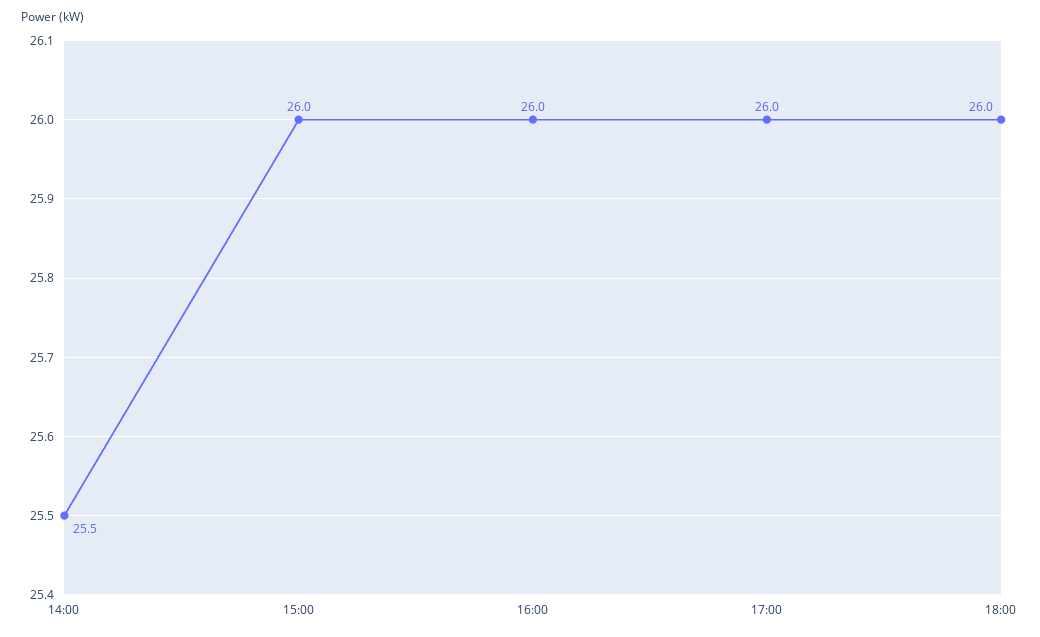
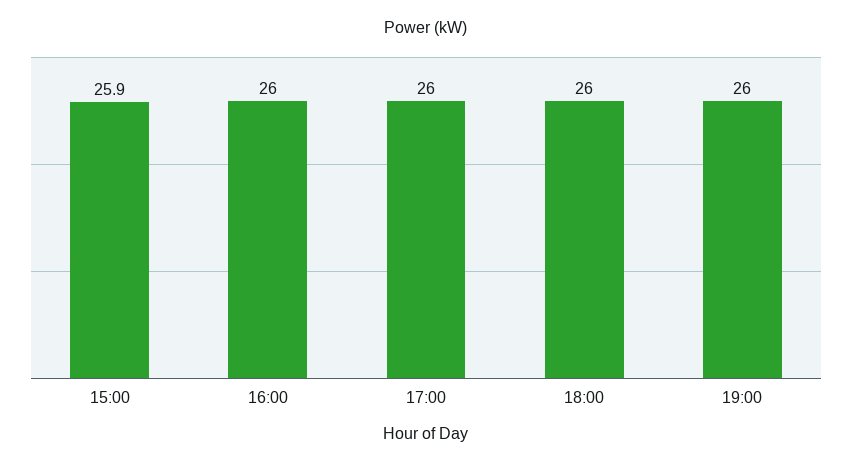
14:00: 25.5 -> none
15:00: 26 -> 25.9
19:00: none -> 26

